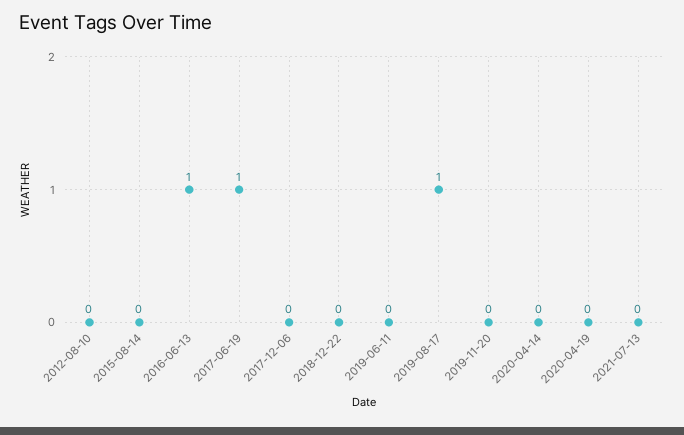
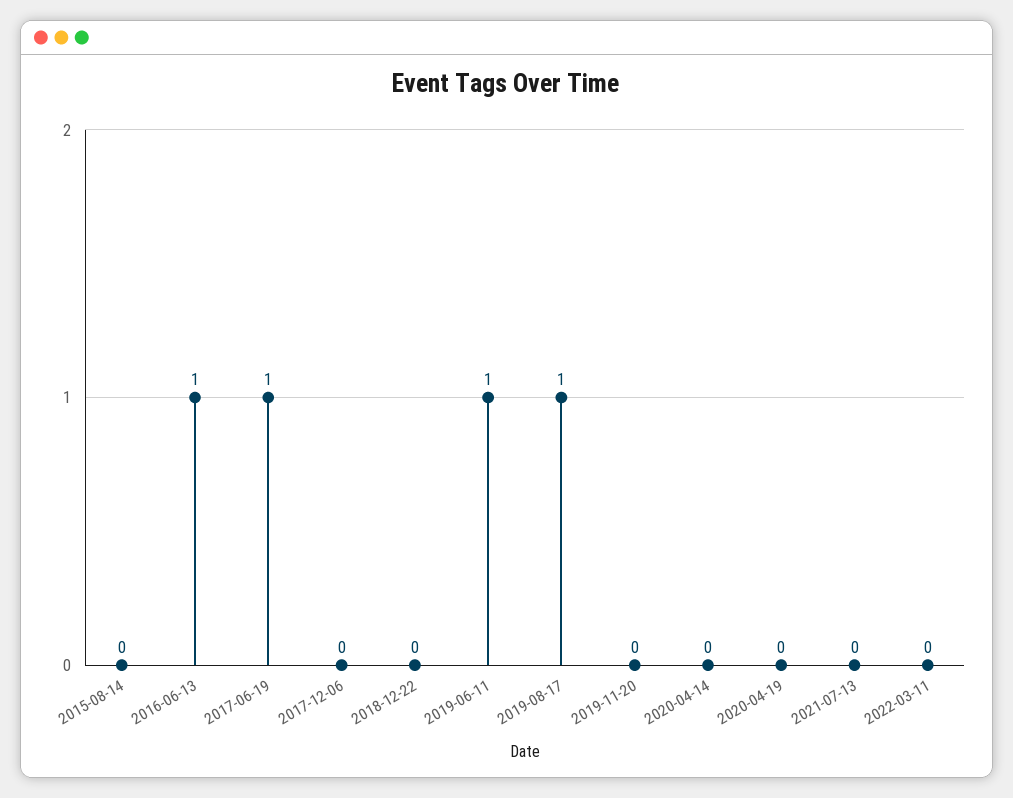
2012-08-10: 0 -> none
2019-06-11: 0 -> 1
2022-03-11: none -> 0

